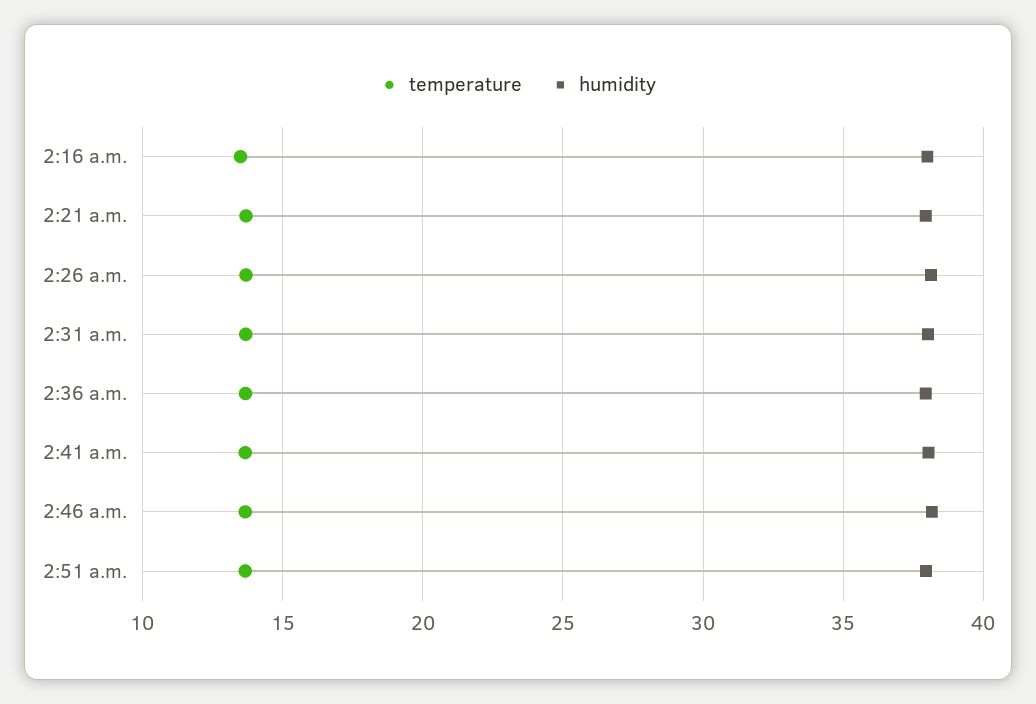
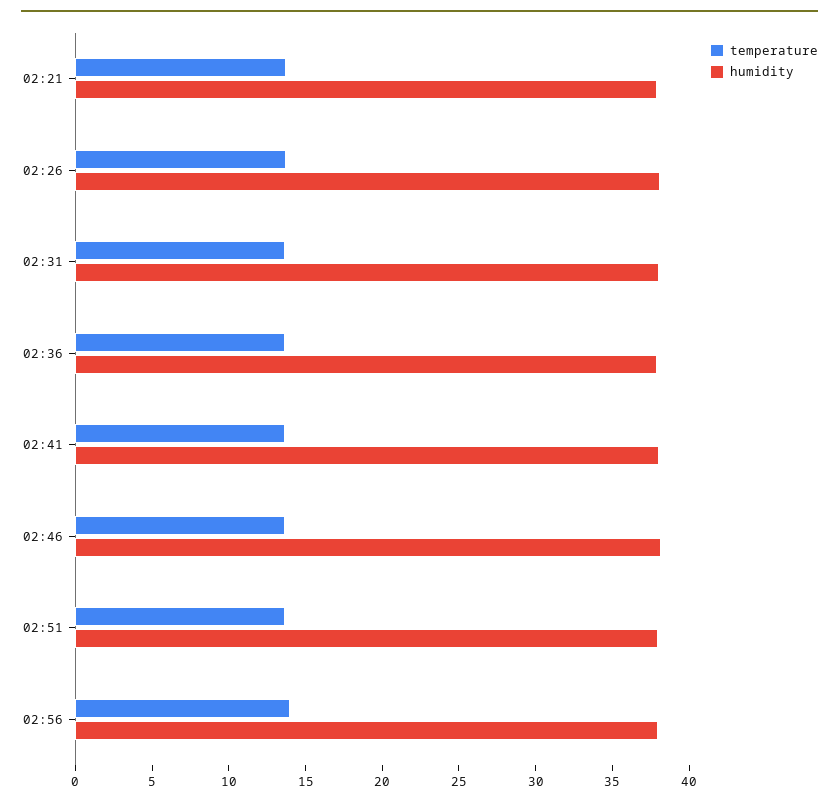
temperature, 2:16 a.m.: 13.5 -> none
humidity, 2:16 a.m.: 38 -> none
temperature, 02:56: none -> 14
humidity, 02:56: none -> 38

